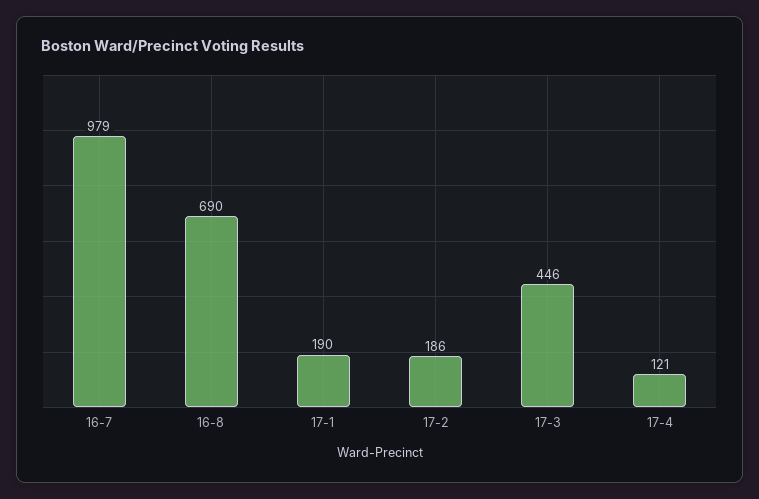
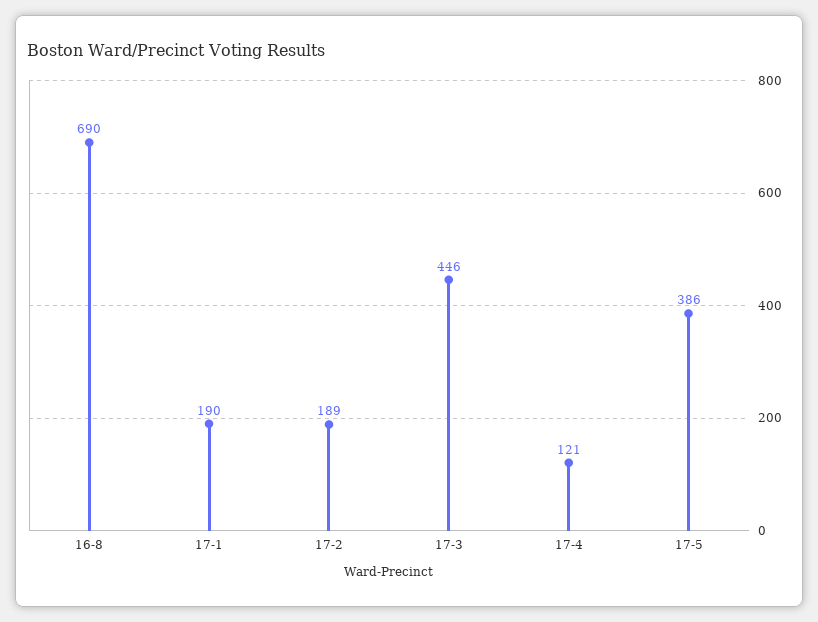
16-7: 979 -> none
17-2: 186 -> 189
17-5: none -> 386

